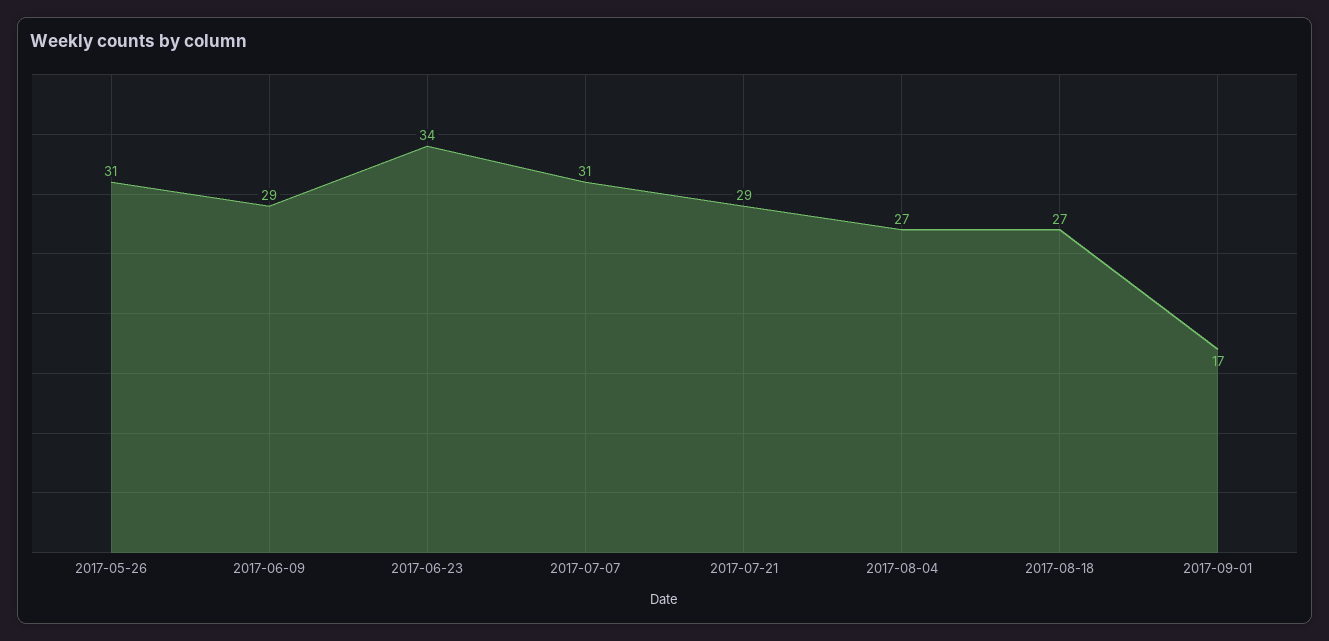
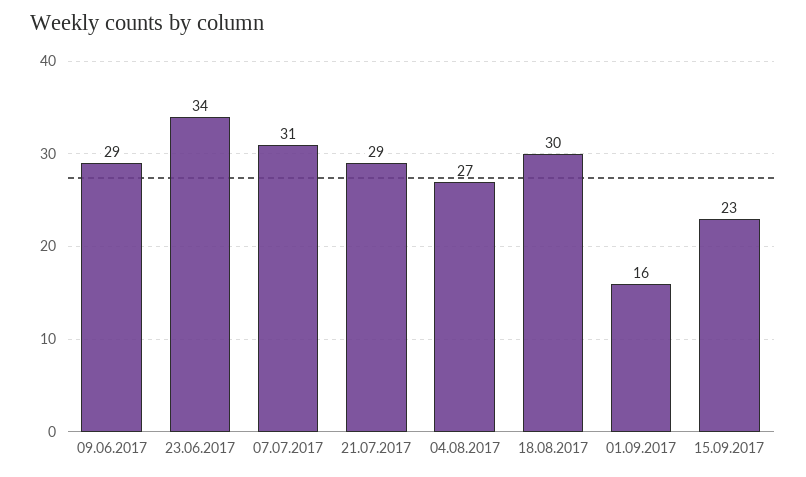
2017-05-26: 31 -> none
2017-08-18: 27 -> 30
2017-09-01: 17 -> 16
15.09.2017: none -> 23

